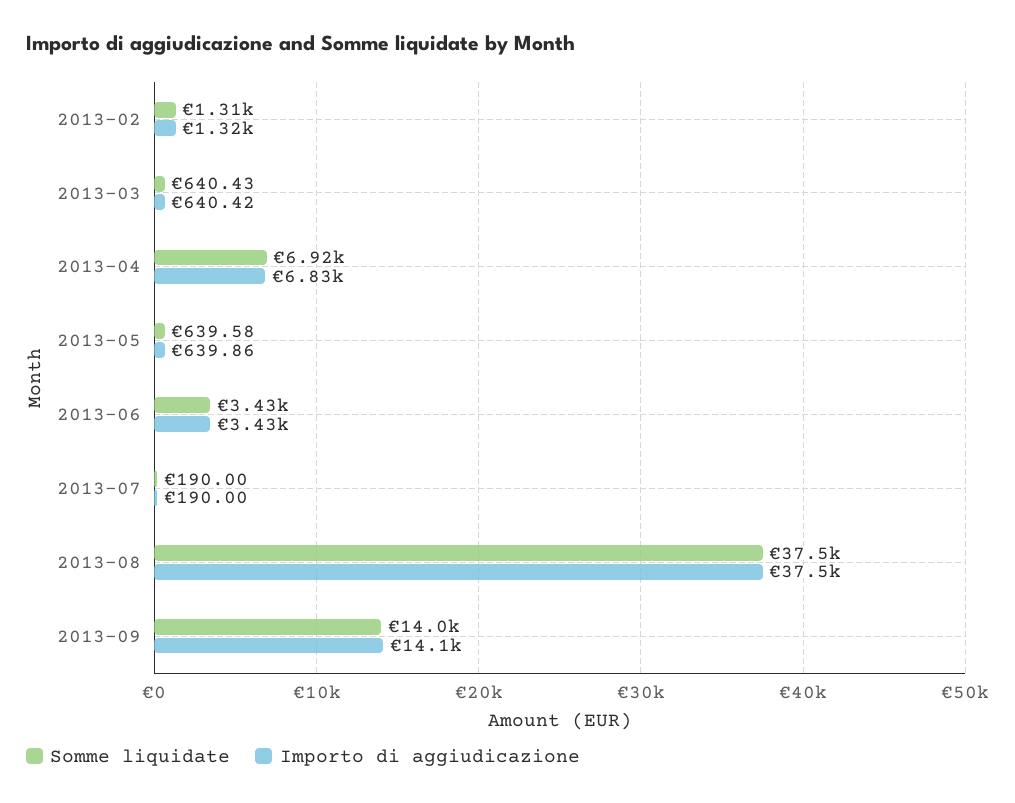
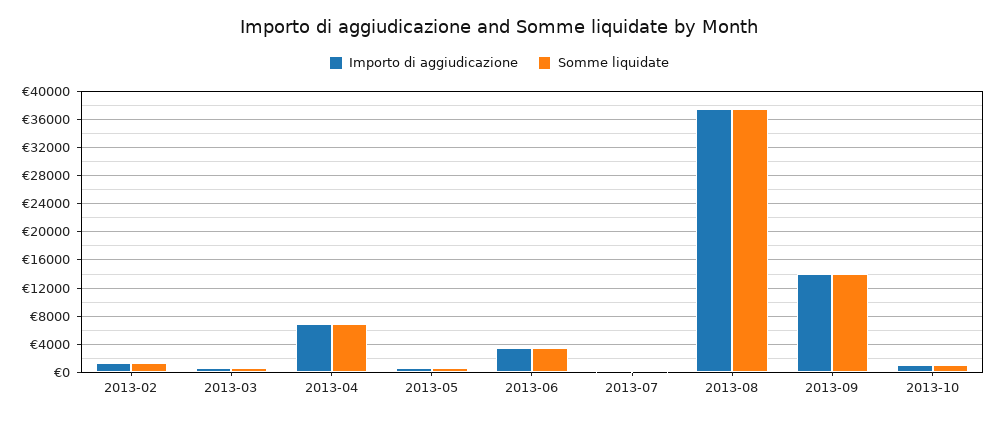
Importo di aggiudicazione, 2013-10: none -> 1000
Somme liquidate, 2013-10: none -> 1000

